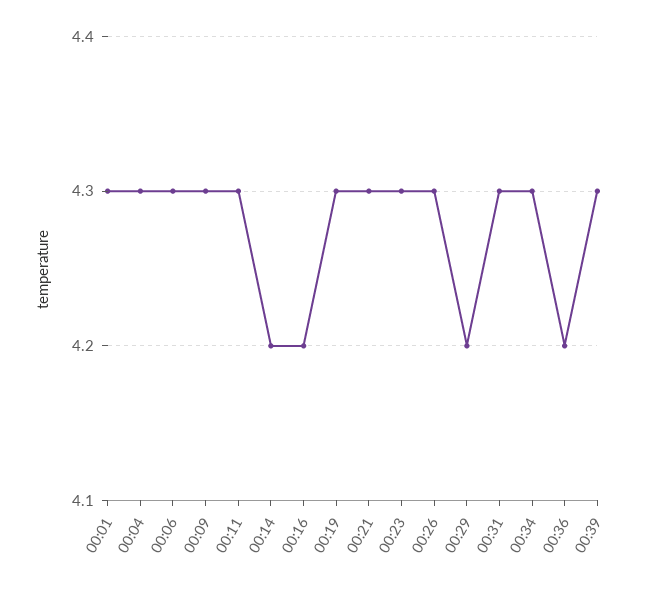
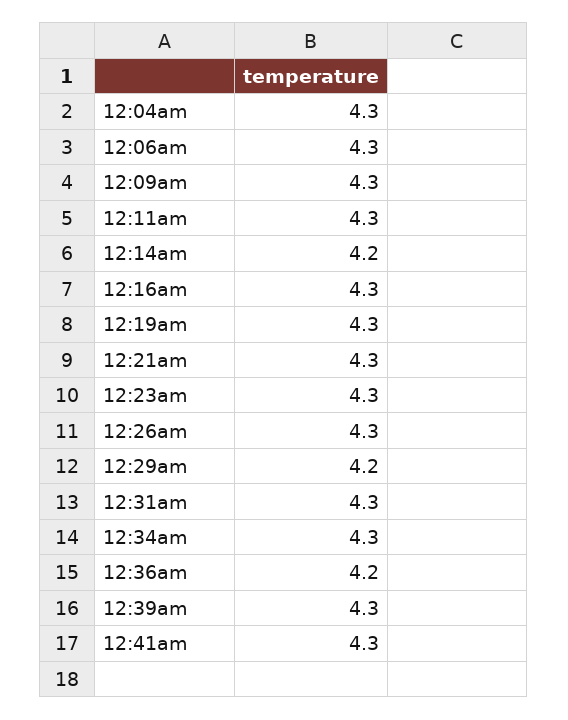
00:01: 4.3 -> none
00:16: 4.2 -> 4.3
12:41am: none -> 4.3

